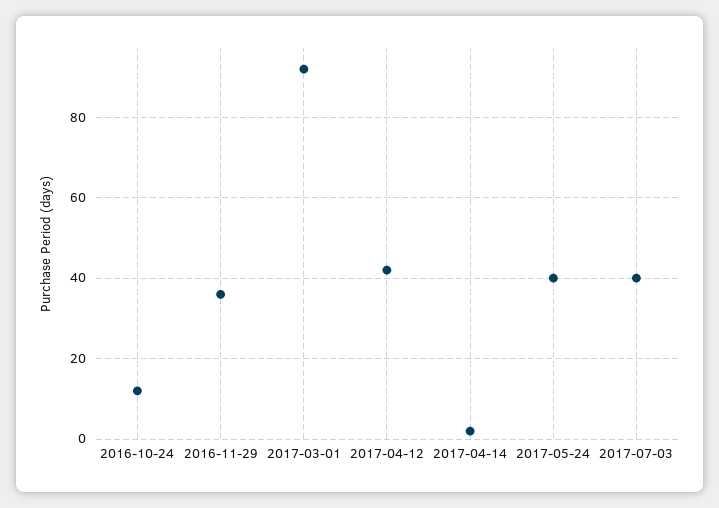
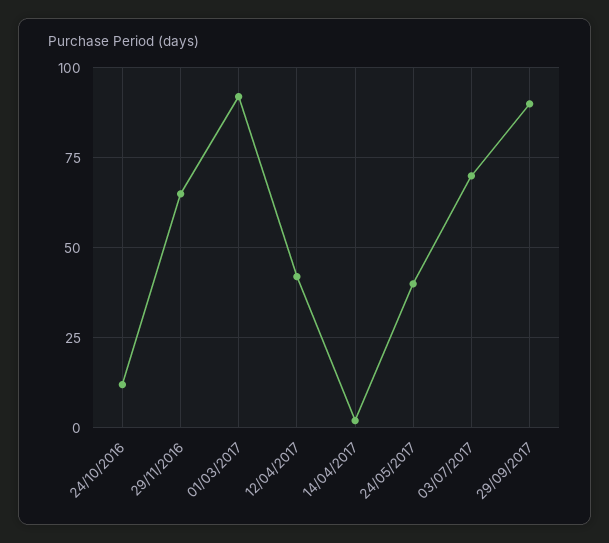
2016-11-29: 35 -> 65
2017-07-03: 40 -> 70
29/09/2017: none -> 90

